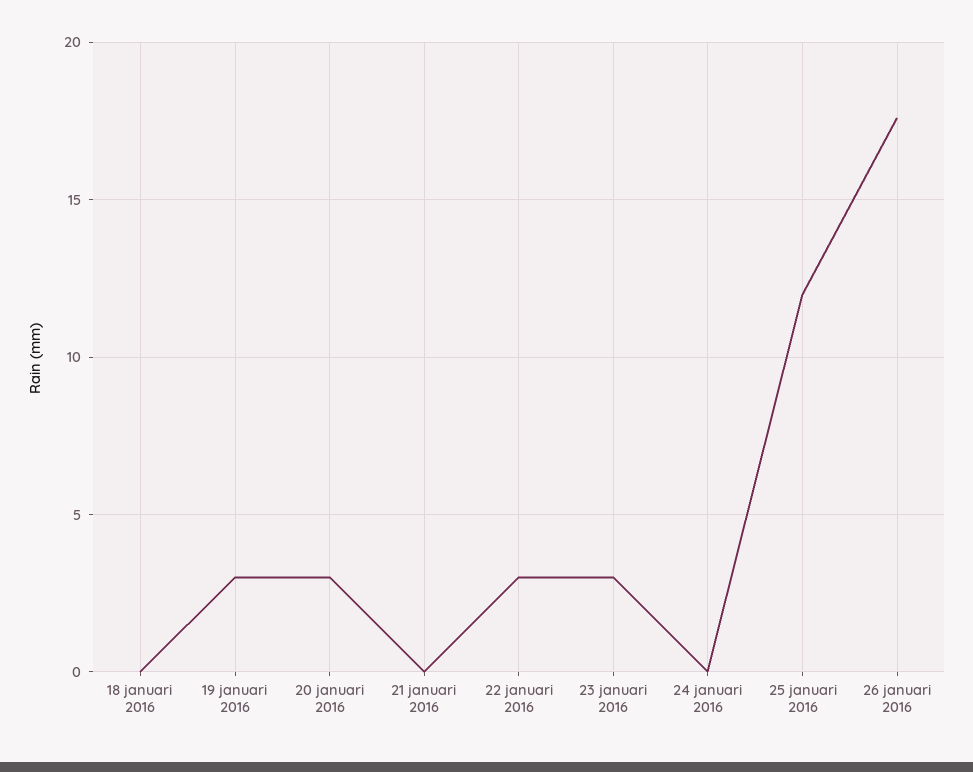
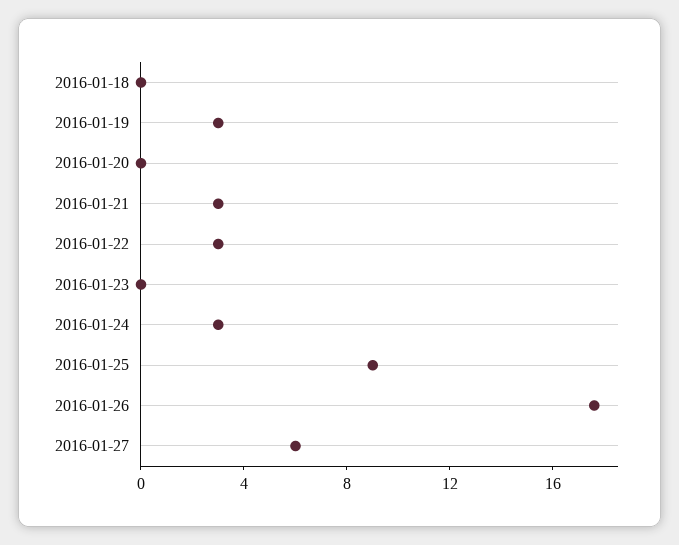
20 januari 2016: 3 -> 0
21 januari 2016: 0 -> 3
23 januari 2016: 3 -> 0
24 januari 2016: 0 -> 3
25 januari 2016: 12 -> 9
2016-01-27: none -> 6

